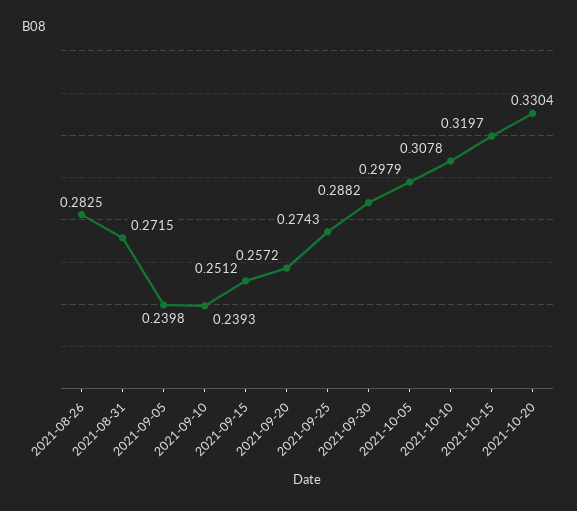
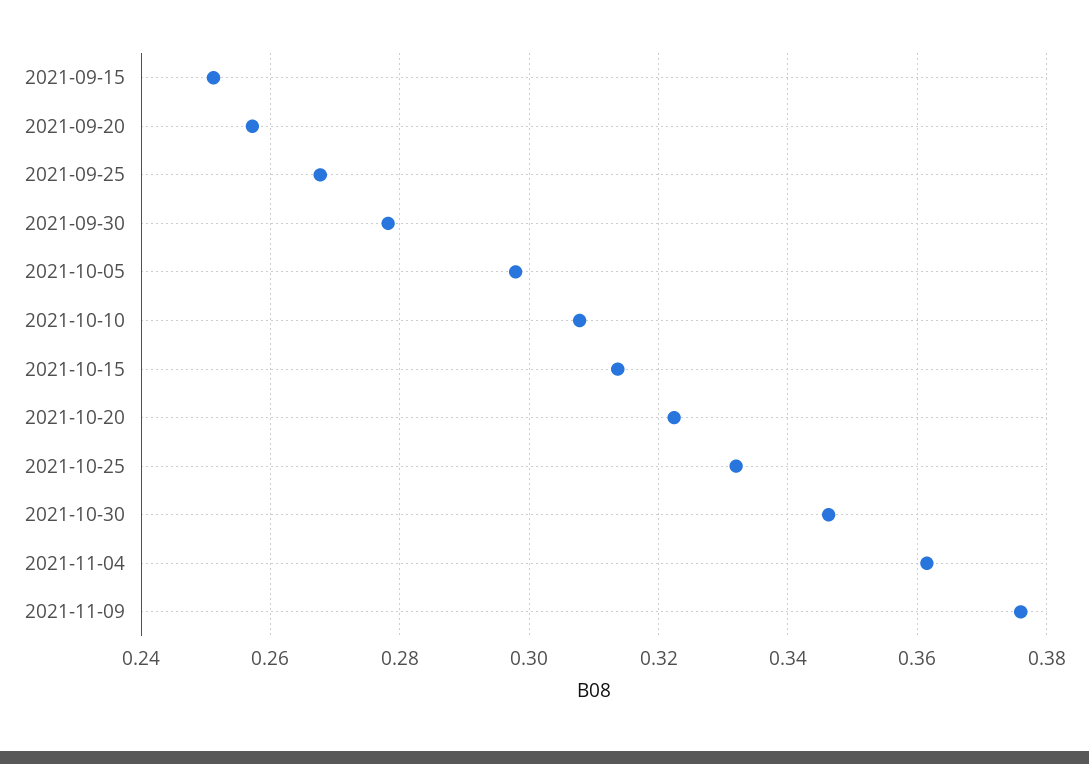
2021-08-26: 0.2825 -> none
2021-08-31: 0.2715 -> none
2021-09-05: 0.2398 -> none
2021-09-10: 0.2393 -> none
2021-09-25: 0.2743 -> 0.268
2021-09-30: 0.2882 -> 0.278
2021-10-15: 0.3197 -> 0.314
2021-10-20: 0.3304 -> 0.322
2021-10-25: none -> 0.332
2021-10-30: none -> 0.346
2021-11-04: none -> 0.362
2021-11-09: none -> 0.376

